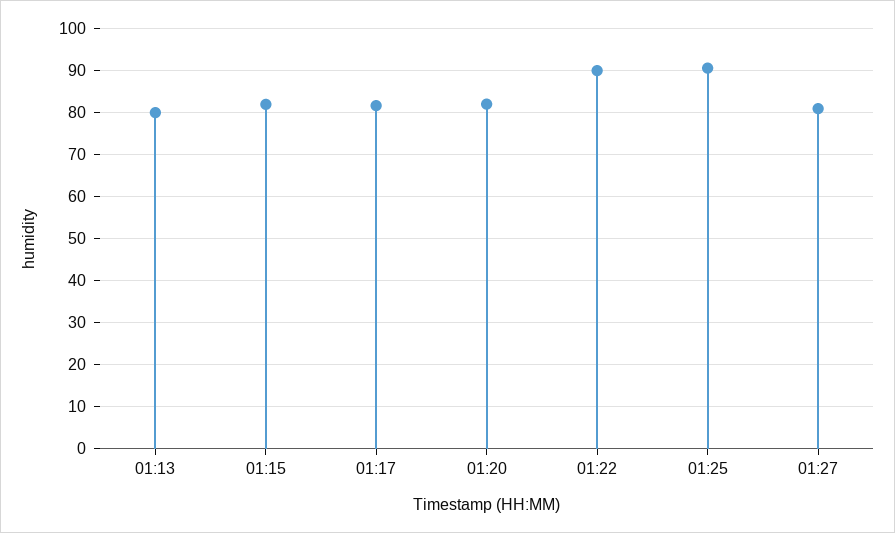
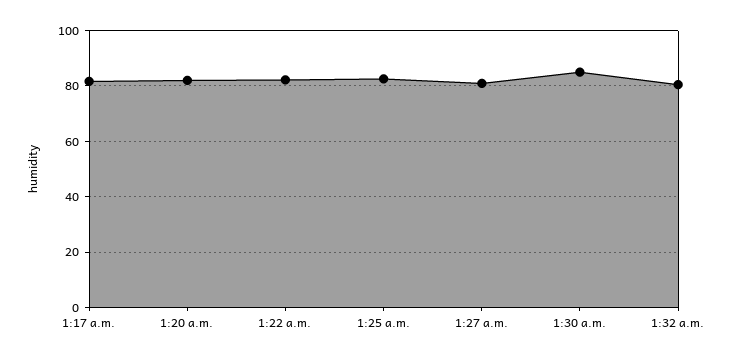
01:13: 80 -> none
01:15: 82 -> none
01:22: 90 -> 82.5
01:25: 90 -> 82.5
1:30 a.m.: none -> 85
1:32 a.m.: none -> 80

